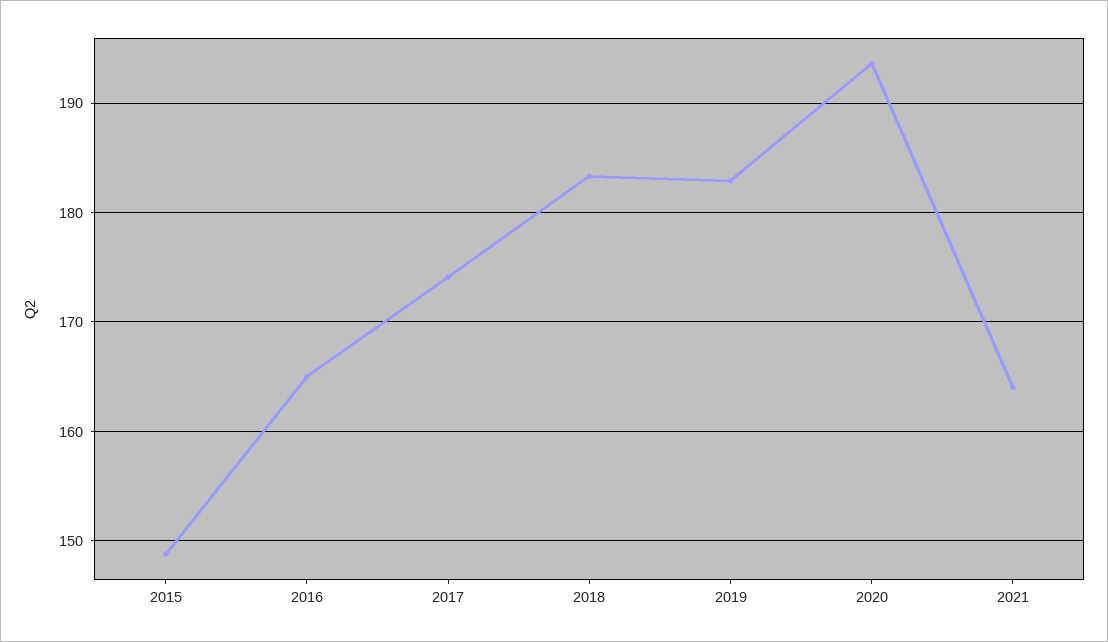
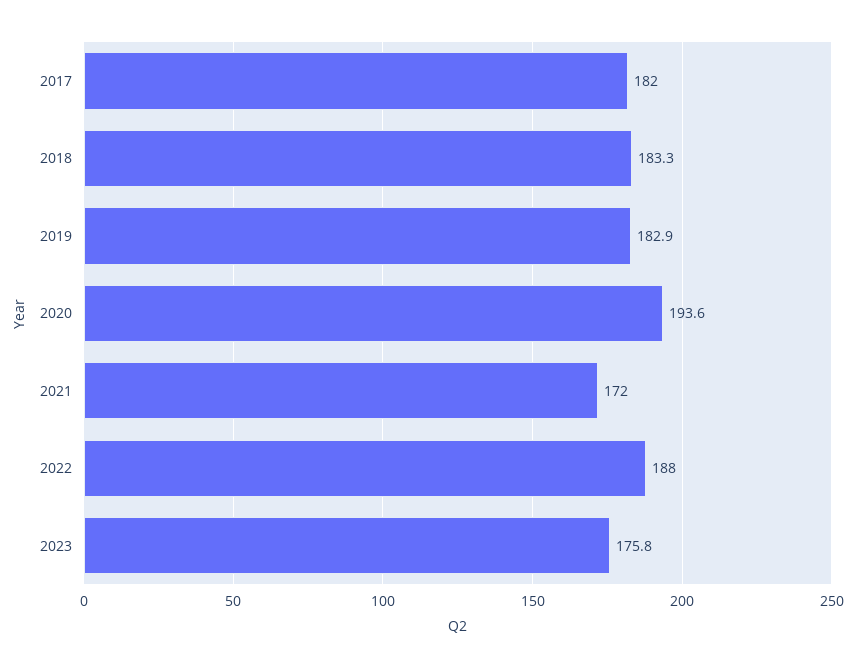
2015: 149 -> none
2016: 165 -> none
2017: 174 -> 182
2021: 164 -> 172
2022: none -> 188
2023: none -> 175.8

